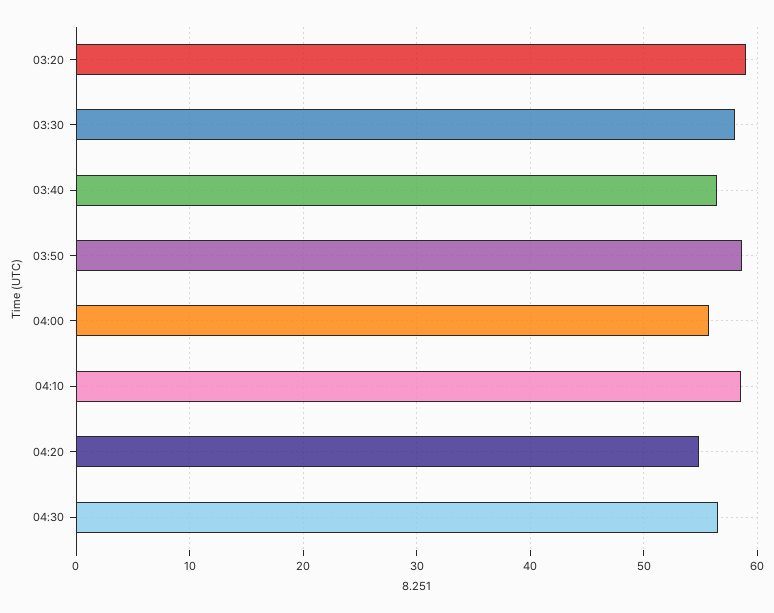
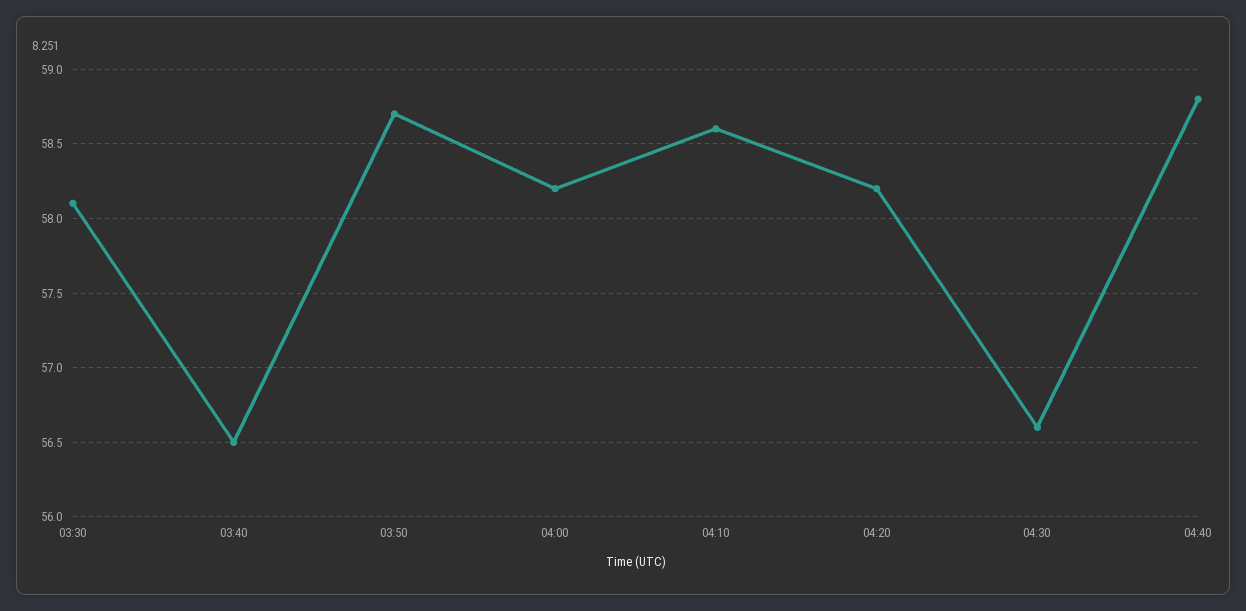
03:20: 59 -> none
04:00: 56 -> 58.2
04:20: 55 -> 58.2
04:40: none -> 58.8

